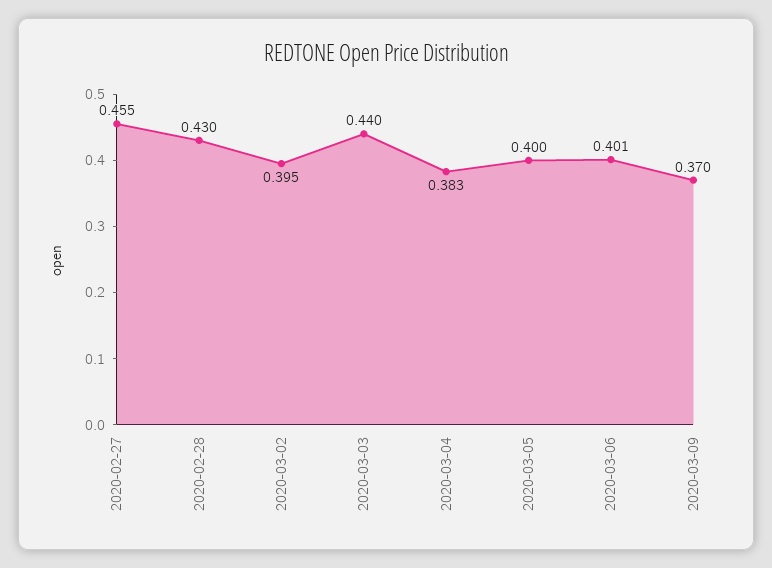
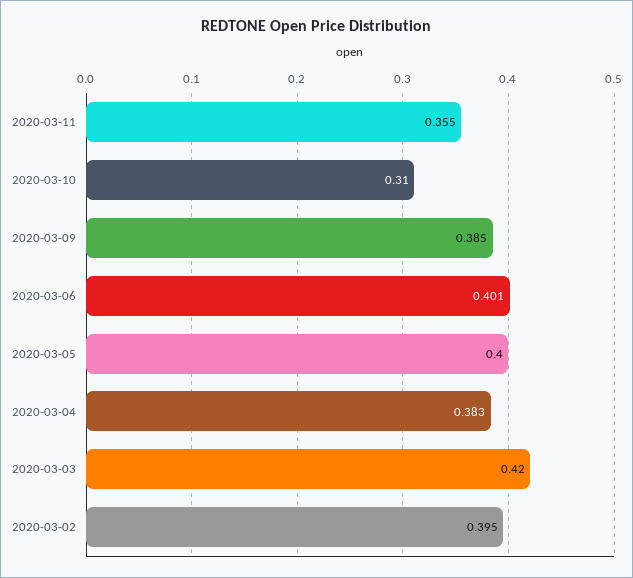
2020-02-27: 0.455 -> none
2020-02-28: 0.43 -> none
2020-03-03: 0.44 -> 0.42
2020-03-09: 0.37 -> 0.385
2020-03-11: none -> 0.355
2020-03-10: none -> 0.31

